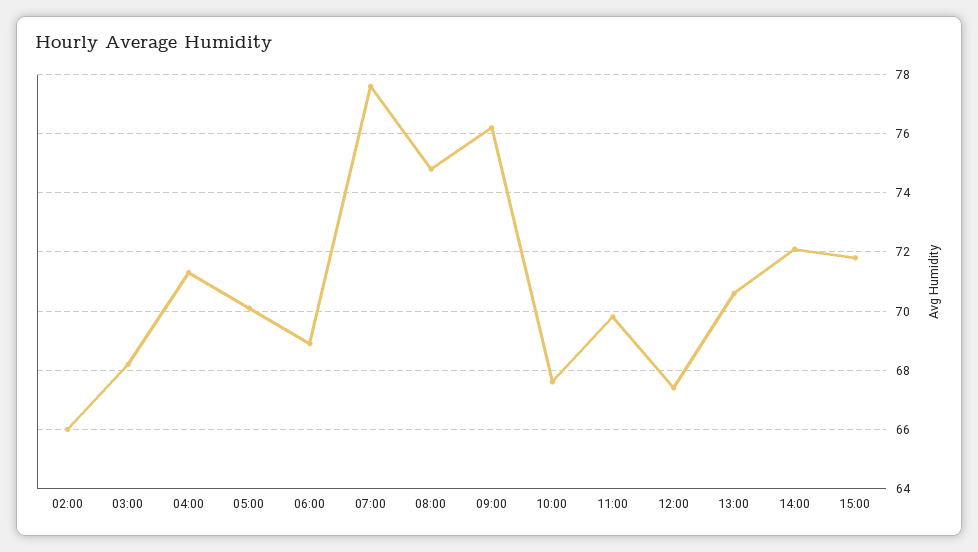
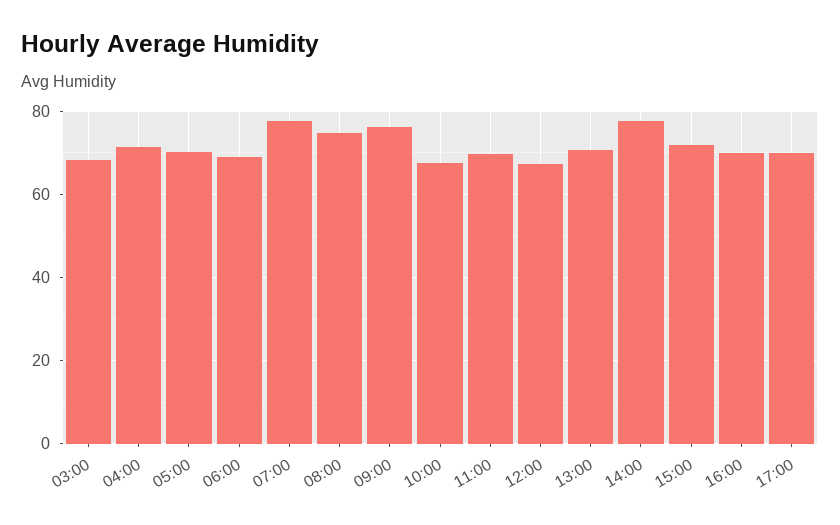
02:00: 66 -> none
14:00: 72 -> 78
16:00: none -> 70
17:00: none -> 70

